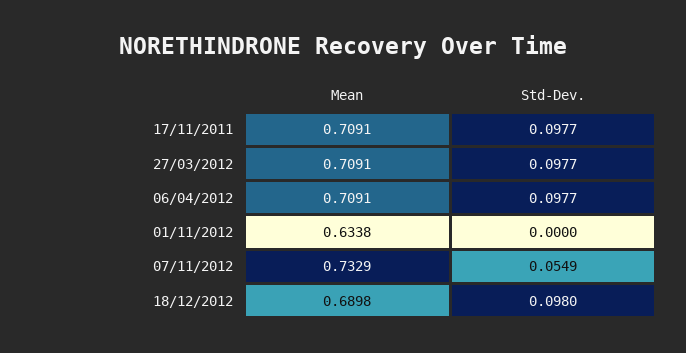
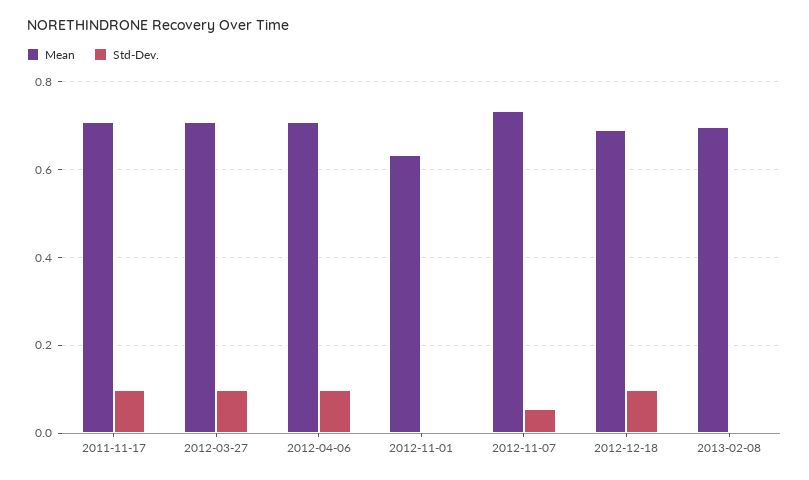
Mean, 2013-02-08: none -> 0.7
Std-Dev., 2013-02-08: none -> 0

